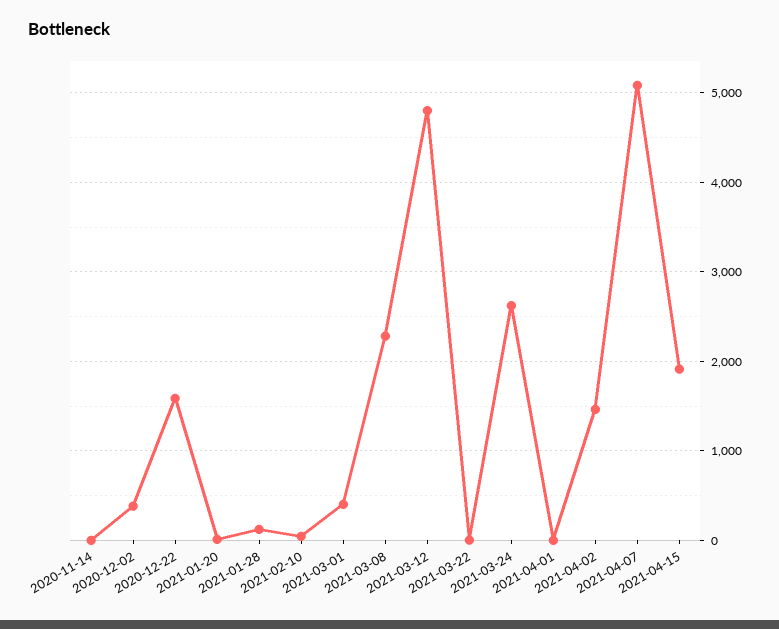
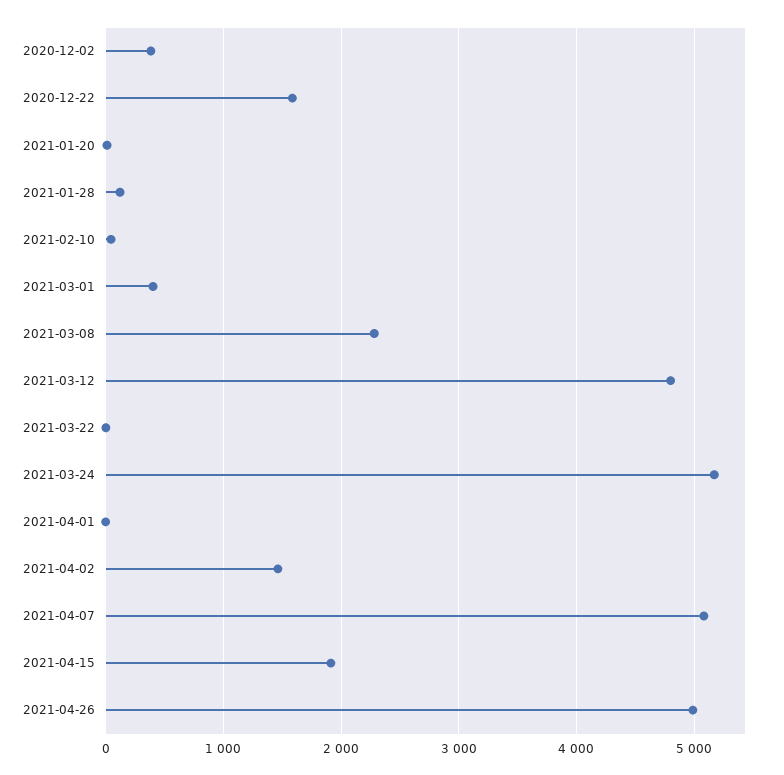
2020-11-14: 0 -> none
2021-03-24: 2600 -> 5200
2021-04-26: none -> 5000

